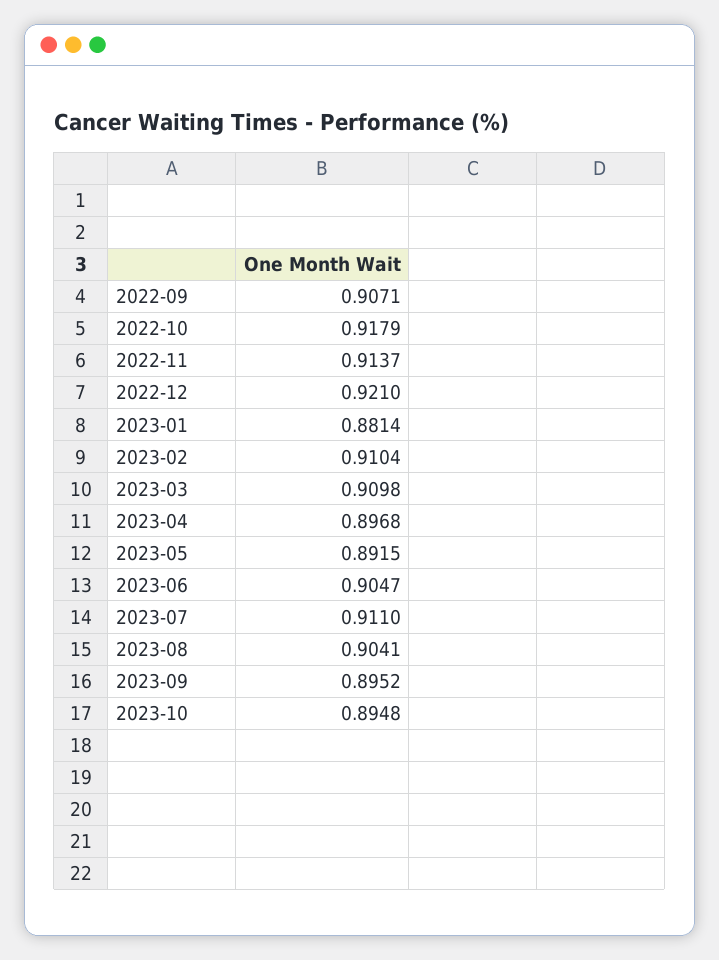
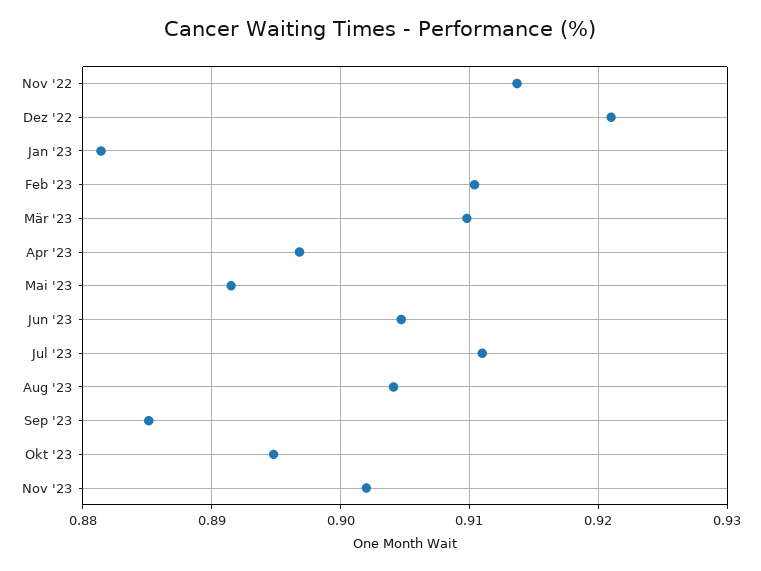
2022-09: 0.9071 -> none
2022-10: 0.9179 -> none
2023-09: 0.8952 -> 0.885
Nov '23: none -> 0.902

